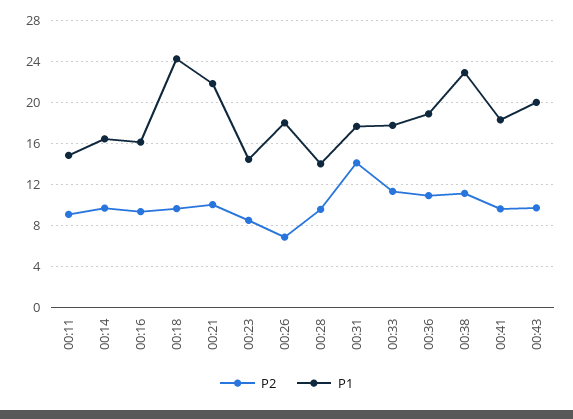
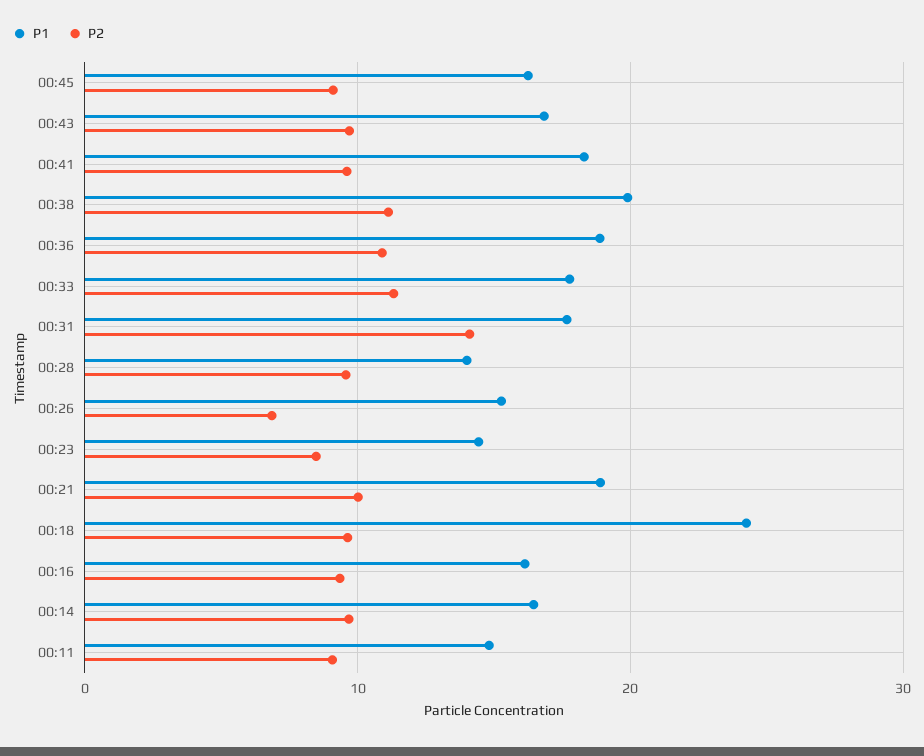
P1, 00:21: 22 -> 19
P1, 00:26: 18 -> 15
P1, 00:38: 23 -> 20
P1, 00:43: 20 -> 17
P1, 00:45: none -> 16
P2, 00:45: none -> 9

